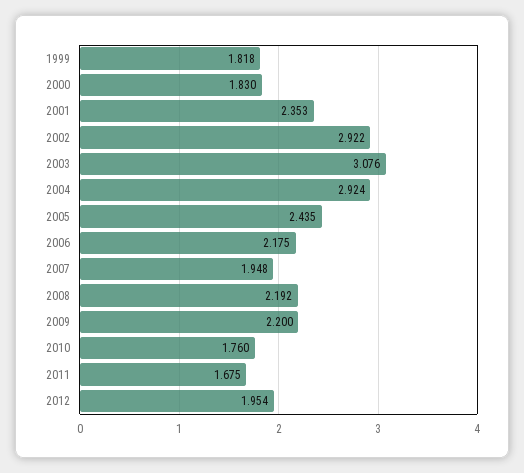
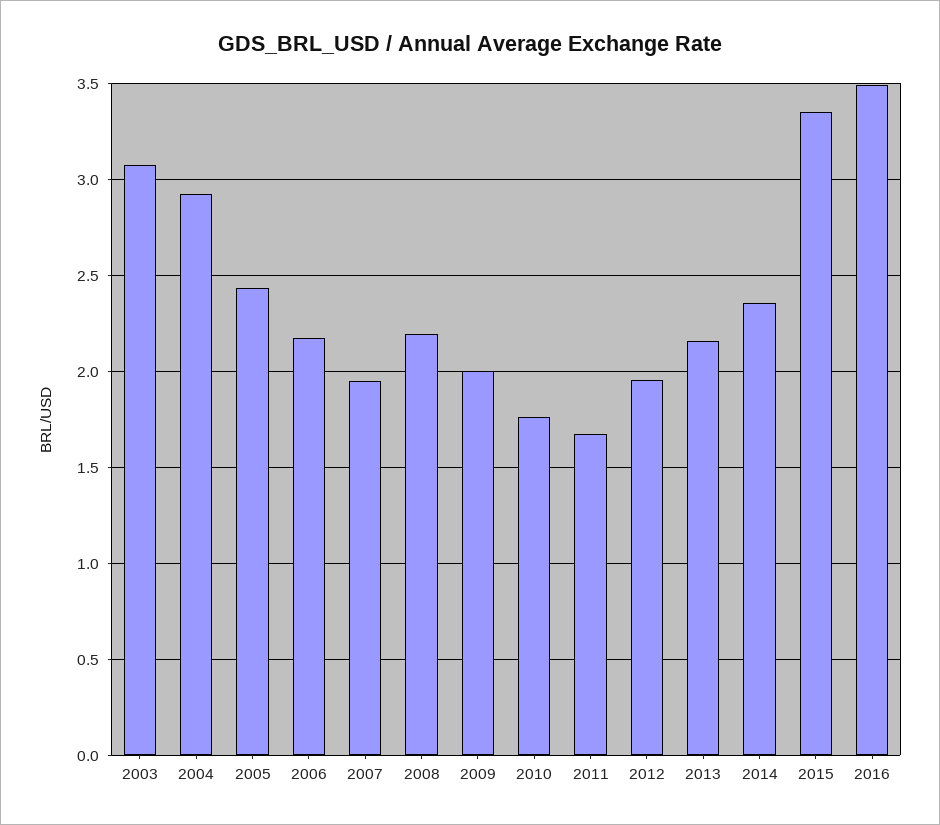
1999: 1.818 -> none
2000: 1.83 -> none
2001: 2.353 -> none
2002: 2.922 -> none
2009: 2.2 -> 2
2013: none -> 2.15
2014: none -> 2.35
2015: none -> 3.35
2016: none -> 3.5

